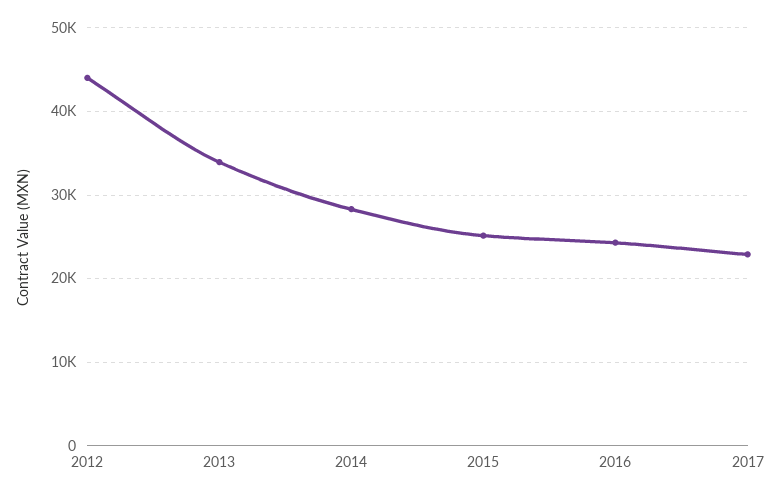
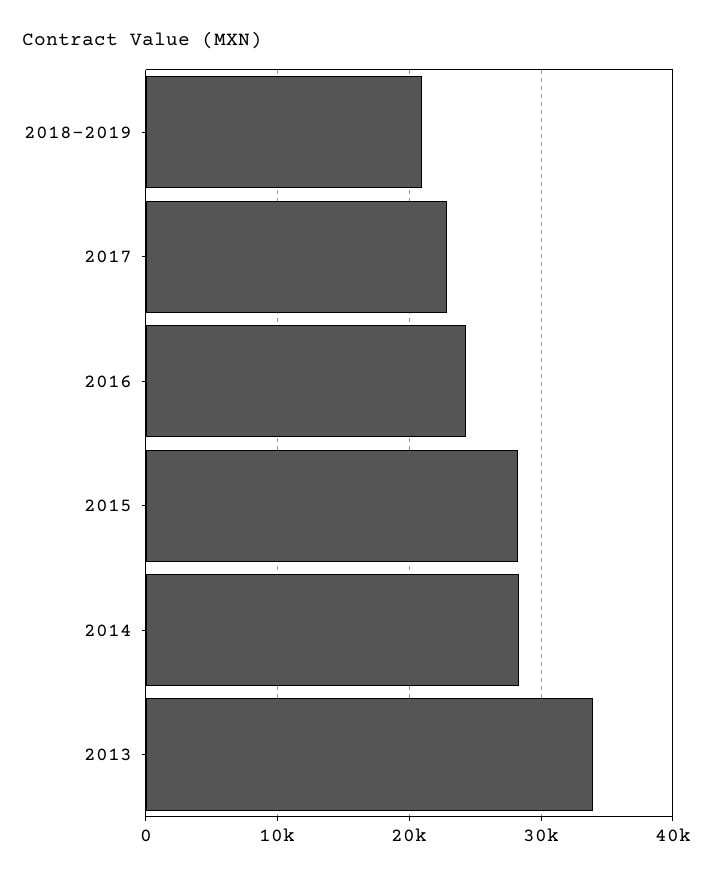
2012: 44000 -> none
2015: 25000 -> 28000
2018-2019: none -> 21000

